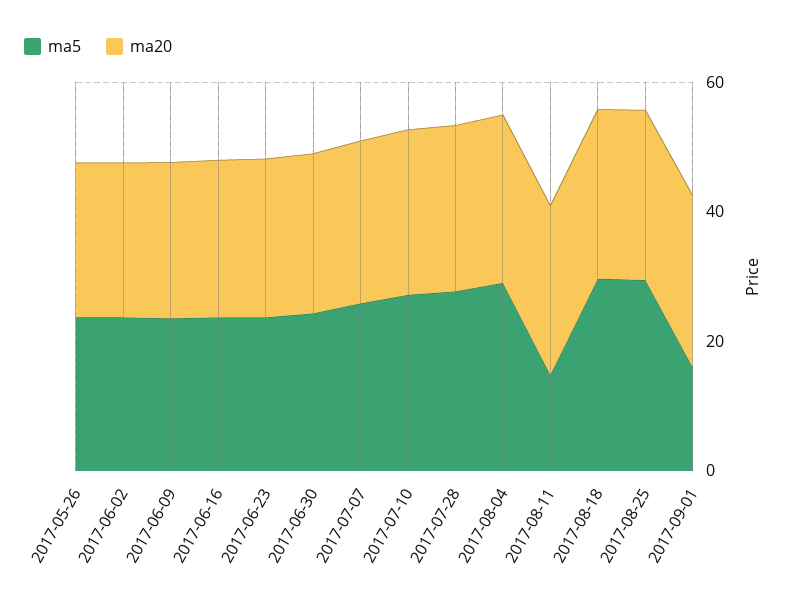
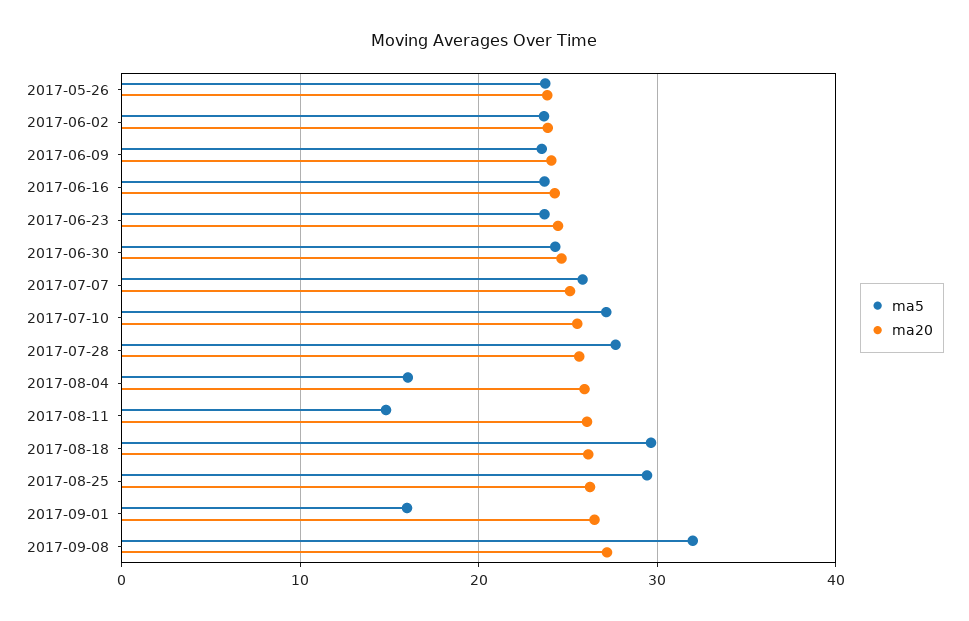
ma5, 2017-08-04: 30 -> 16
ma5, 2017-09-08: none -> 32
ma20, 2017-09-08: none -> 27

